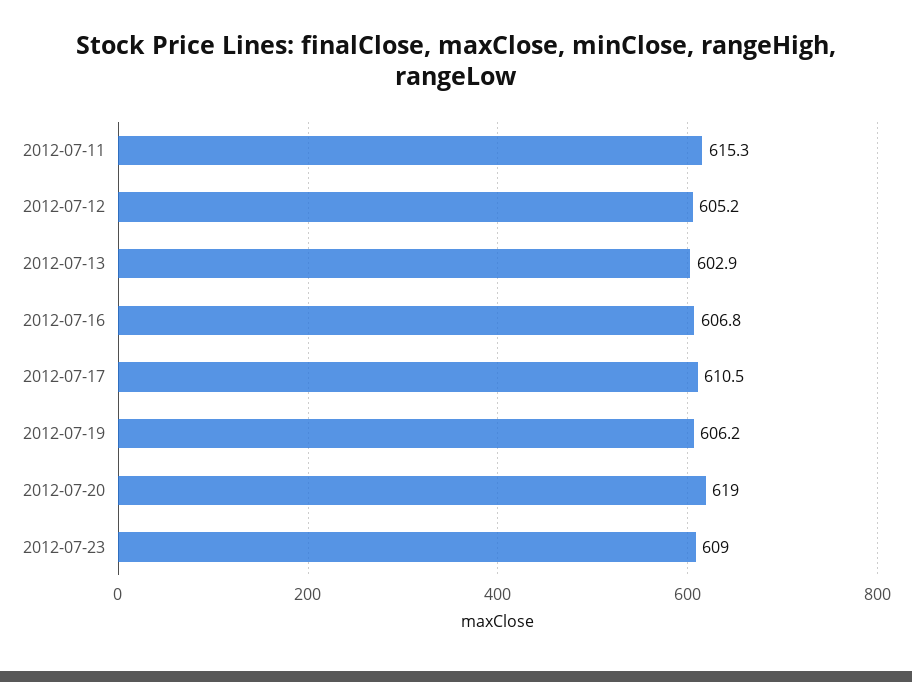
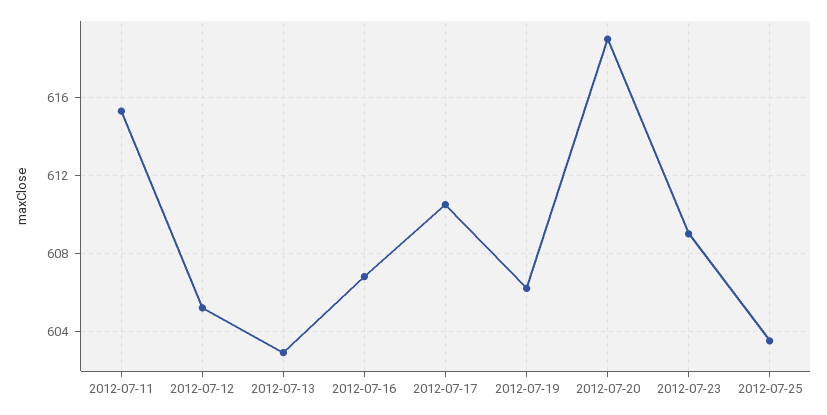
2012-07-25: none -> 603.5

